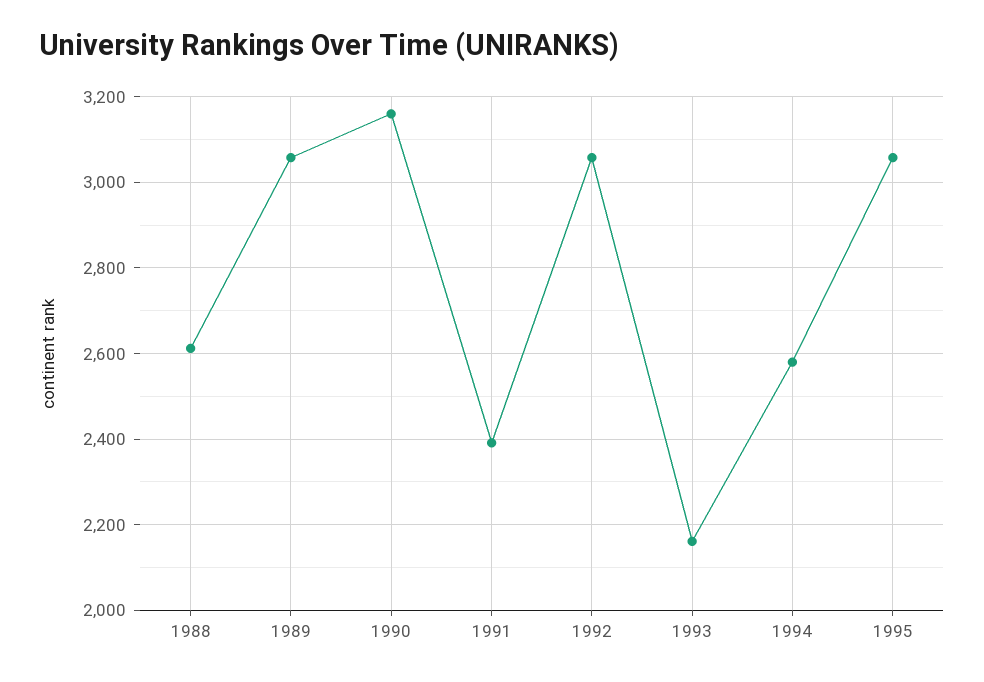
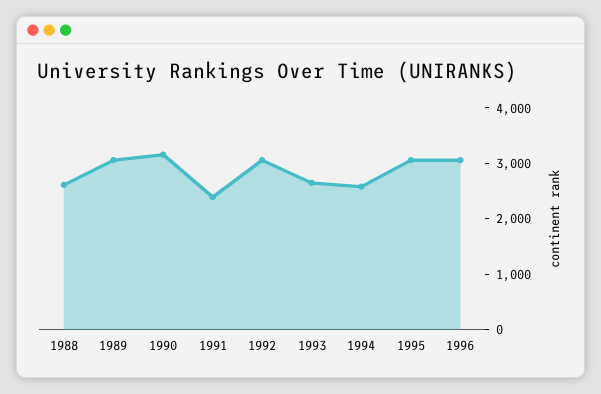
1993: 2160 -> 2600
1996: none -> 3000

